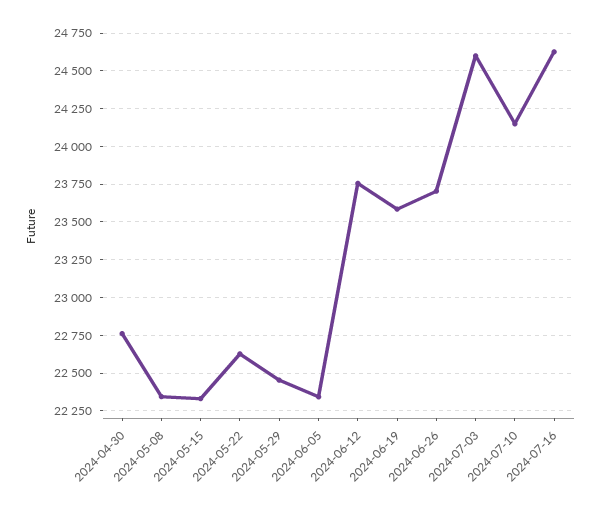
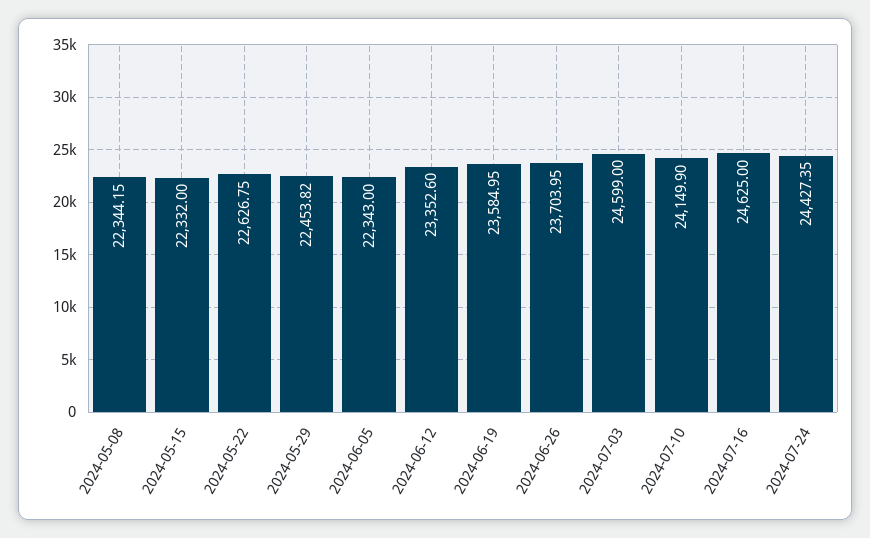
2024-04-30: 22750 -> none
2024-06-12: 23750 -> 23352.6
2024-07-24: none -> 24427.35

